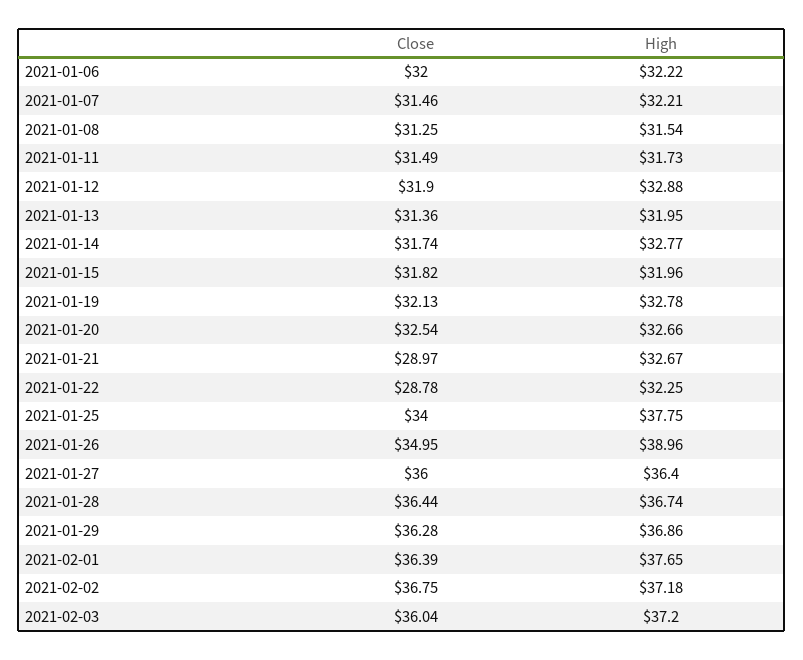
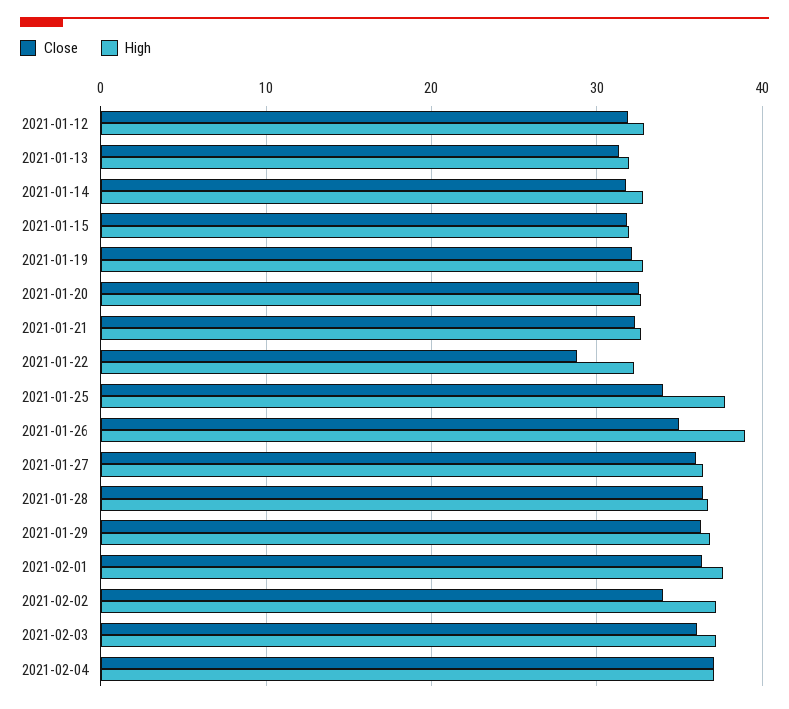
Close, 2021-01-06: 32 -> none
High, 2021-01-06: 32.22 -> none
Close, 2021-01-07: 31.46 -> none
High, 2021-01-07: 32.21 -> none
Close, 2021-01-08: 31.25 -> none
High, 2021-01-08: 31.54 -> none
Close, 2021-01-11: 31.49 -> none
High, 2021-01-11: 31.73 -> none
Close, 2021-01-21: 28.97 -> 32
Close, 2021-02-02: 36.75 -> 34
Close, 2021-02-04: none -> 37
High, 2021-02-04: none -> 37

